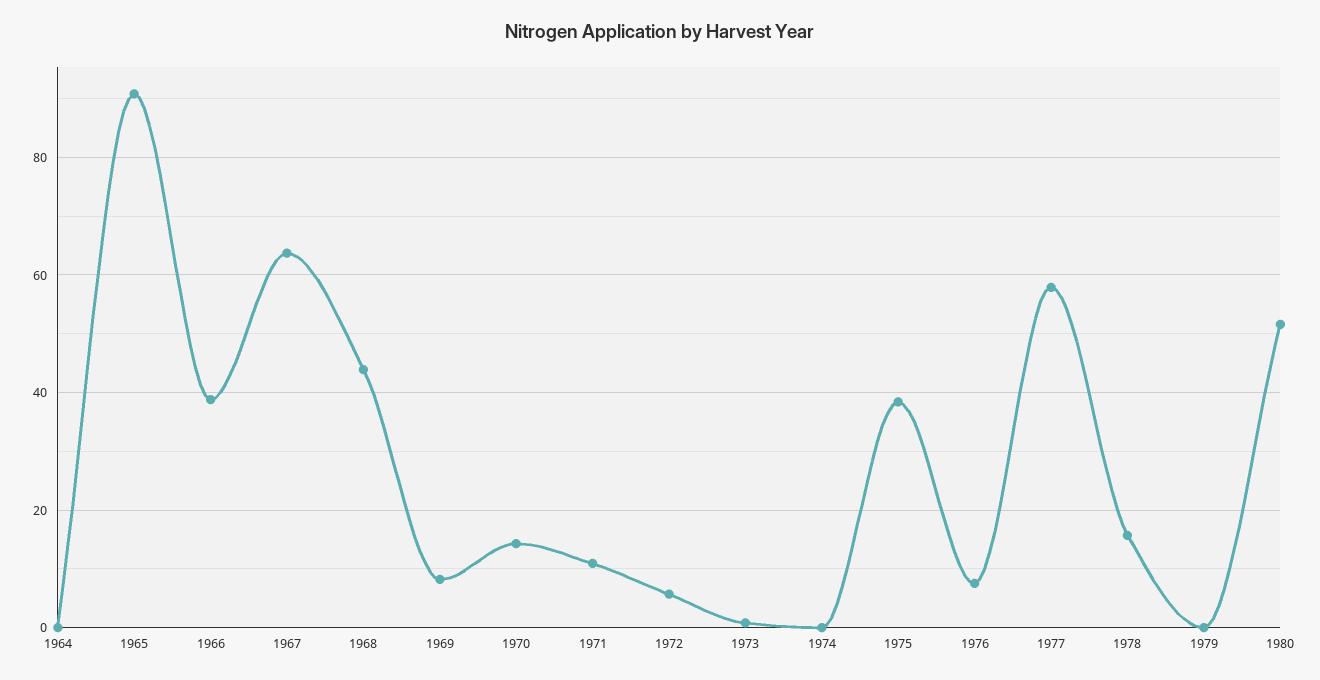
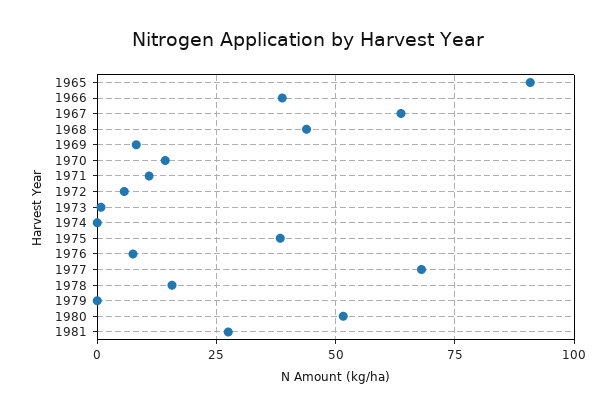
1964: 0 -> none
1977: 58 -> 67.5
1981: none -> 27.5

